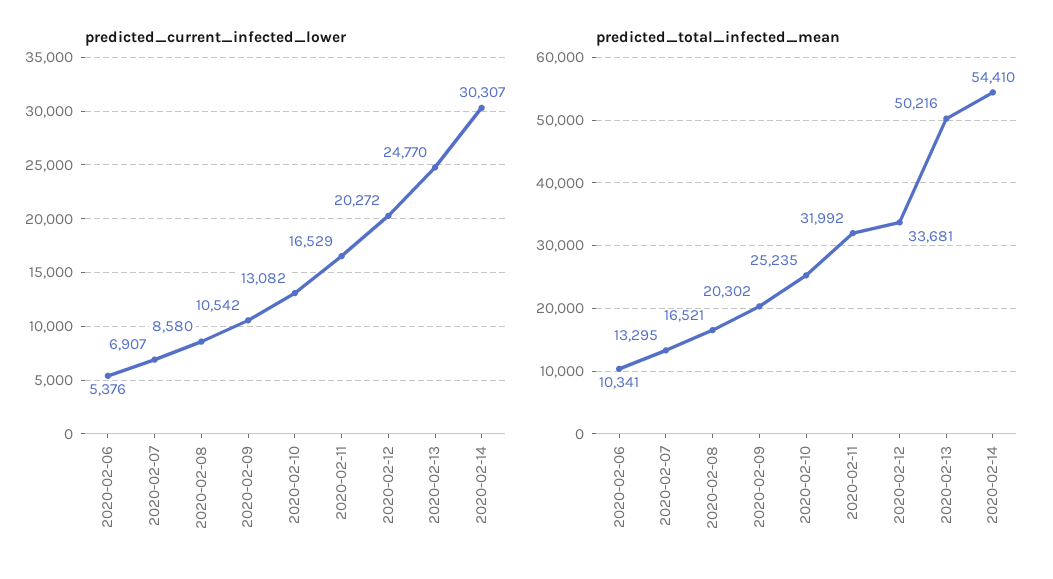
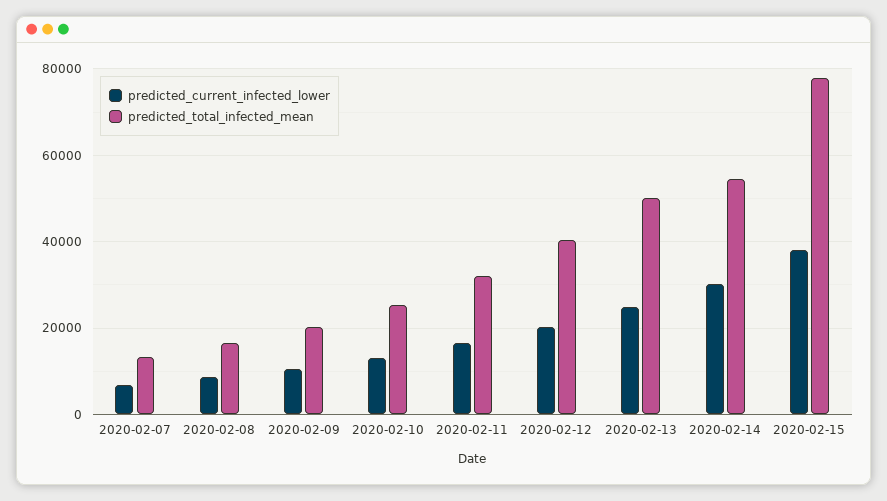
predicted_current_infected_lower, 2020-02-06: 5376 -> none
predicted_total_infected_mean, 2020-02-06: 10341 -> none
predicted_total_infected_mean, 2020-02-12: 33681 -> 40000
predicted_current_infected_lower, 2020-02-15: none -> 38000
predicted_total_infected_mean, 2020-02-15: none -> 78000

